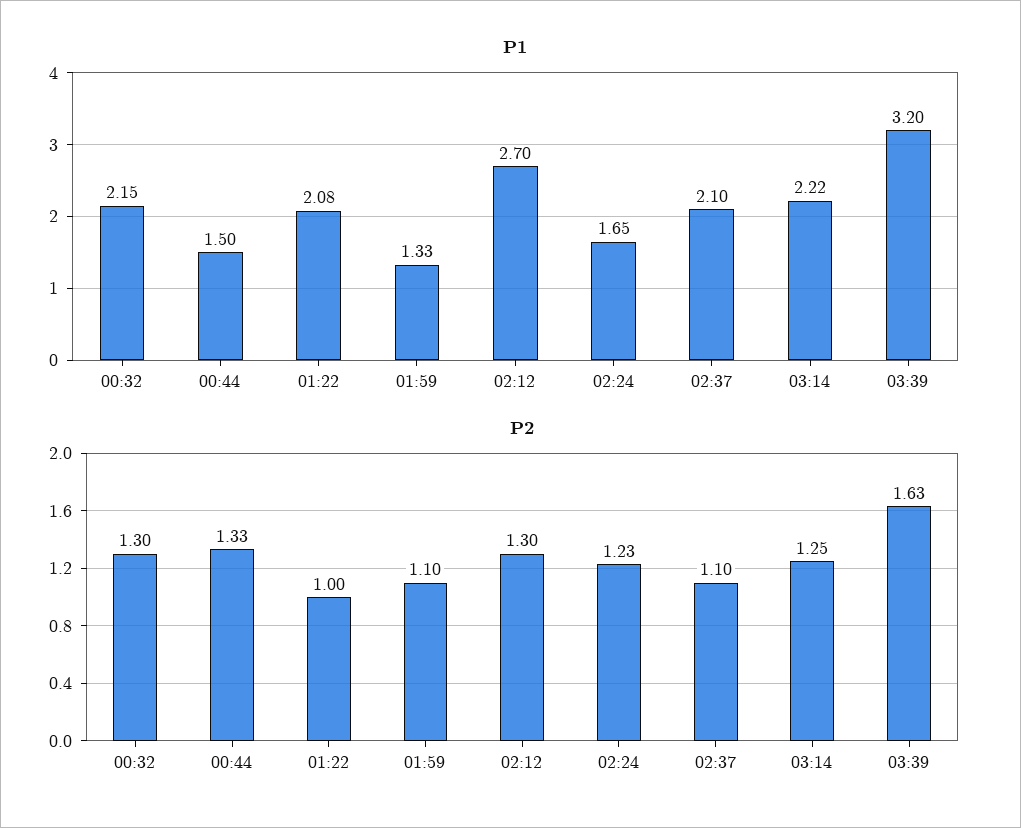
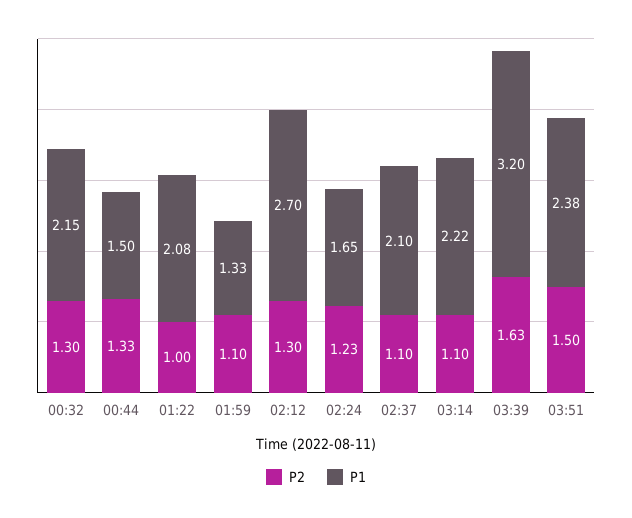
P2, 03:14: 1.25 -> 1.1
P2, 03:51: none -> 1.5
P1, 03:51: none -> 2.38

